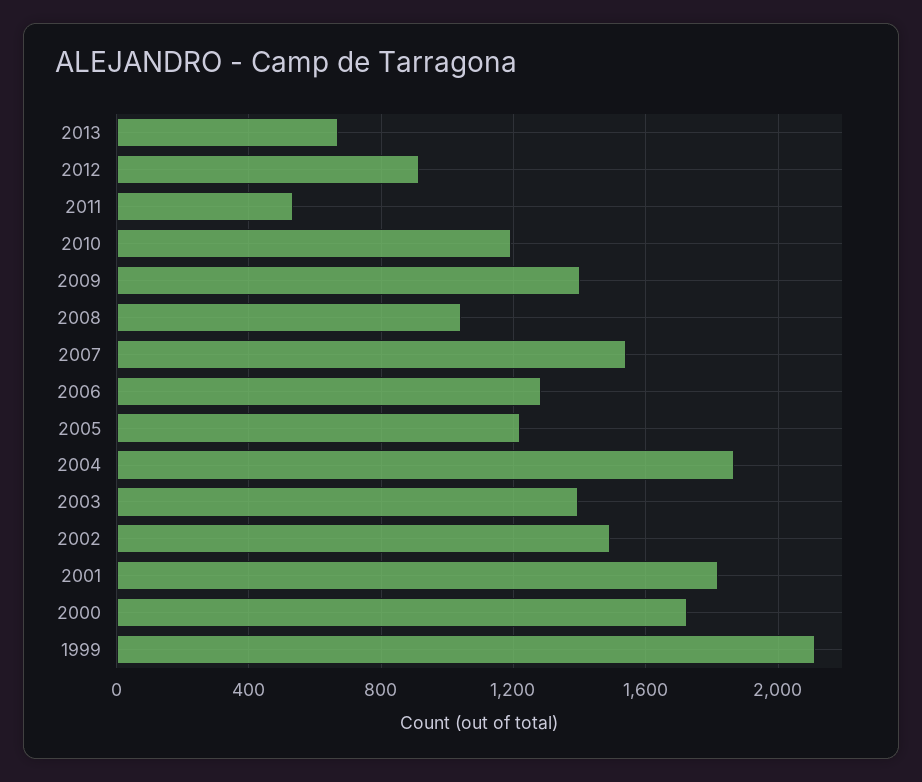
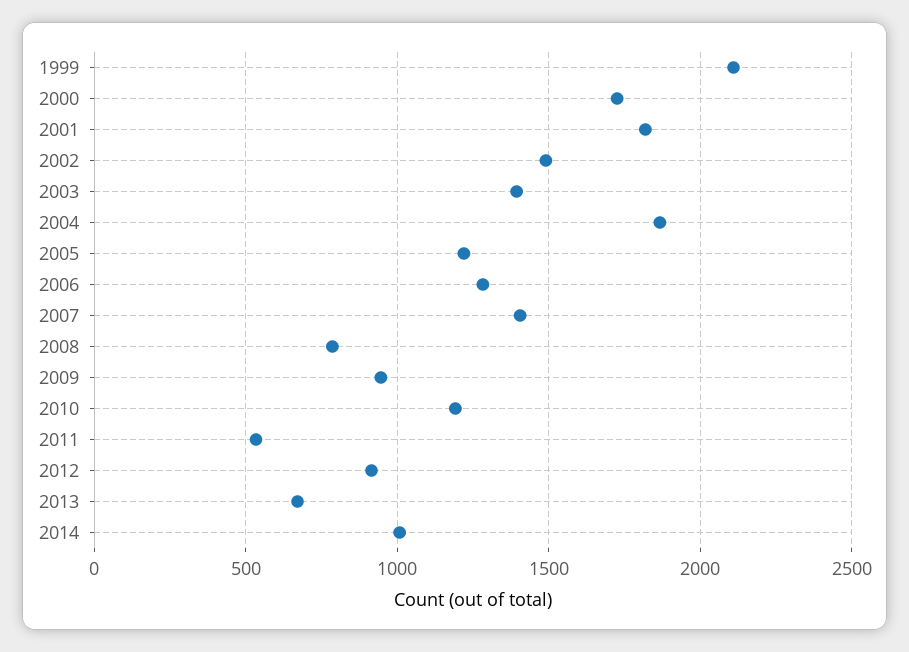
2009: 1400 -> 950
2008: 1050 -> 800
2007: 1550 -> 1400
2014: none -> 1000

